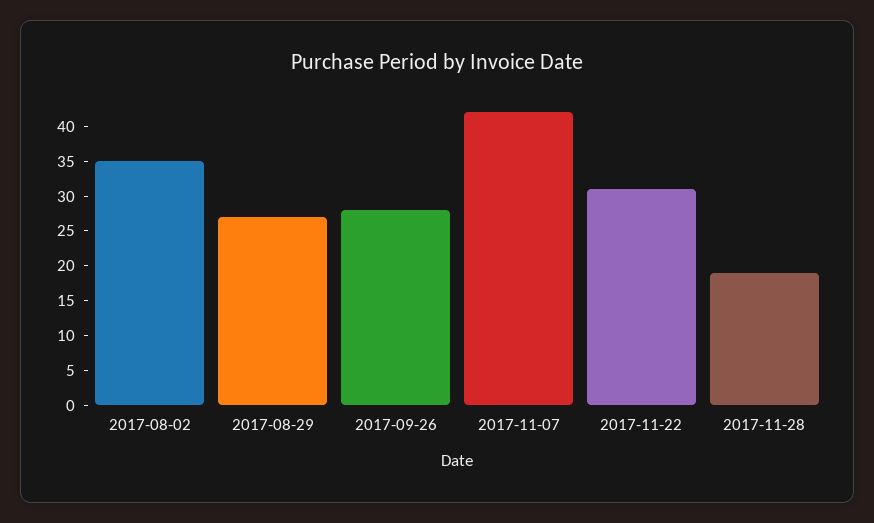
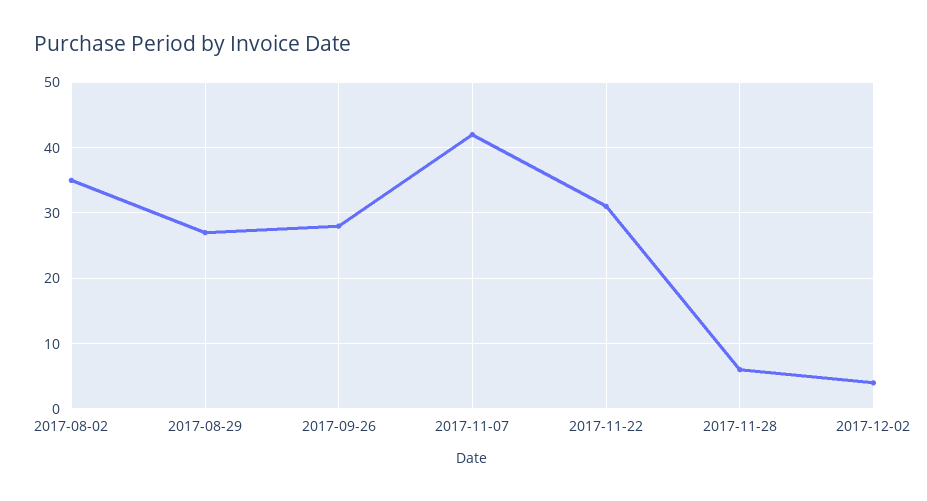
2017-11-28: 20 -> 6
2017-12-02: none -> 4

